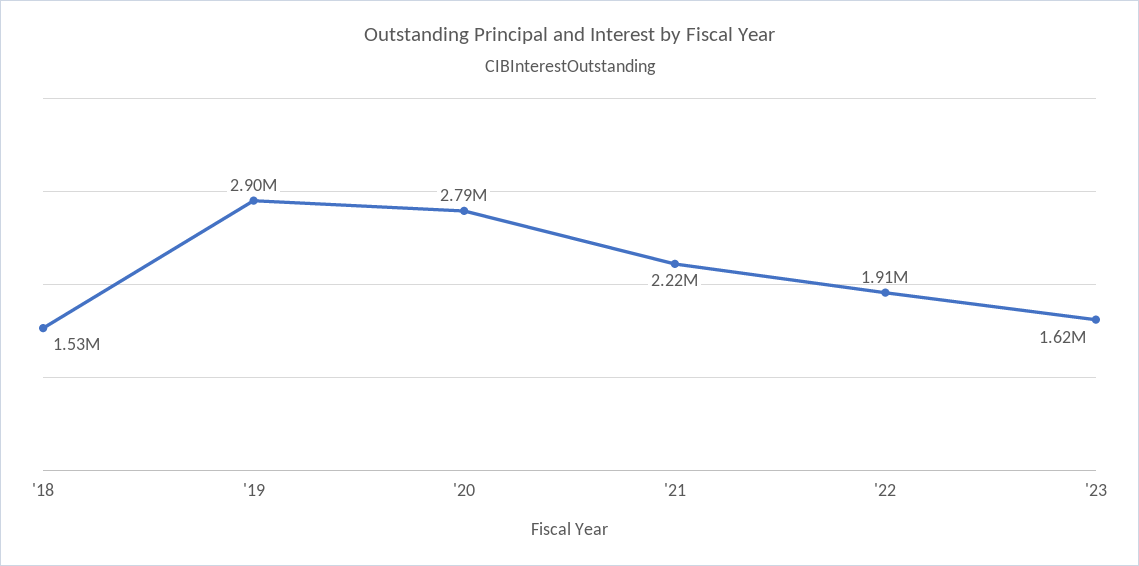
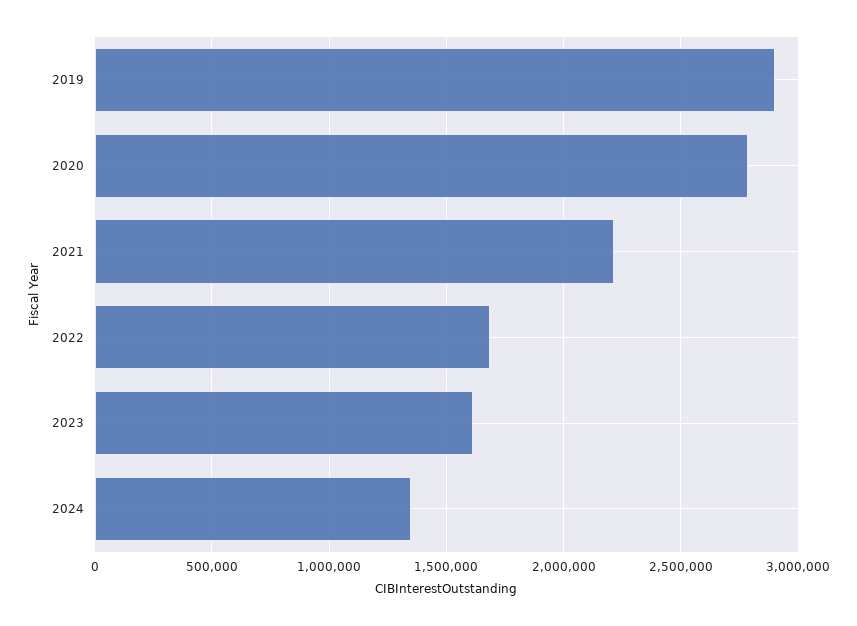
'18: 1530000 -> none
'22: 1910000 -> 1700000
2024: none -> 1350000

